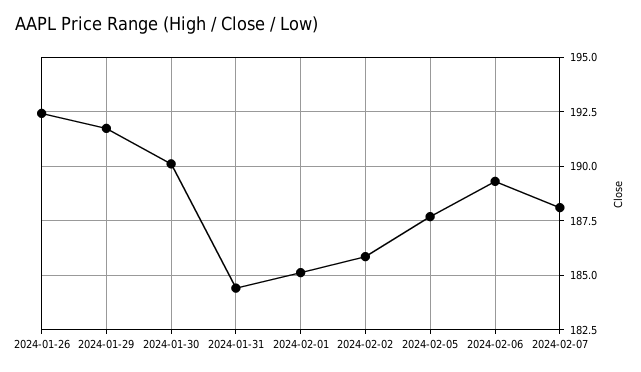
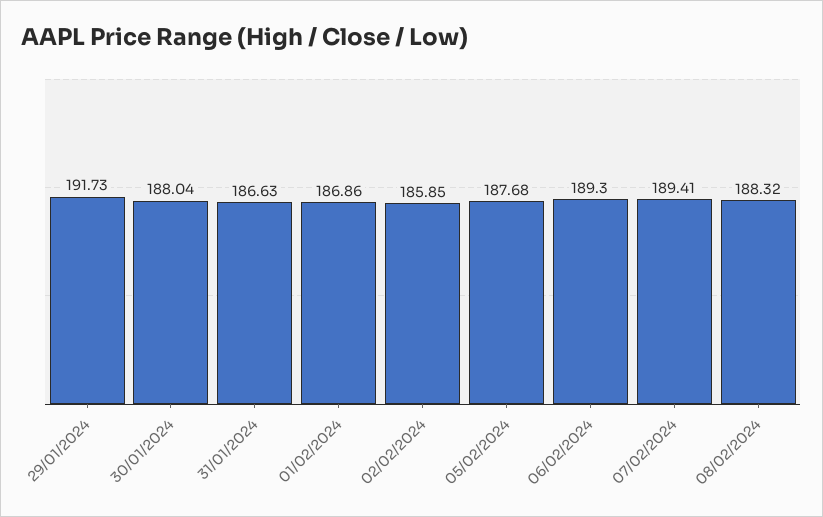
2024-01-26: 192.5 -> none
2024-01-30: 190 -> 188.04
2024-01-31: 184.5 -> 186.63
2024-02-01: 185 -> 186.86
2024-02-07: 188 -> 189.41
08/02/2024: none -> 188.32

